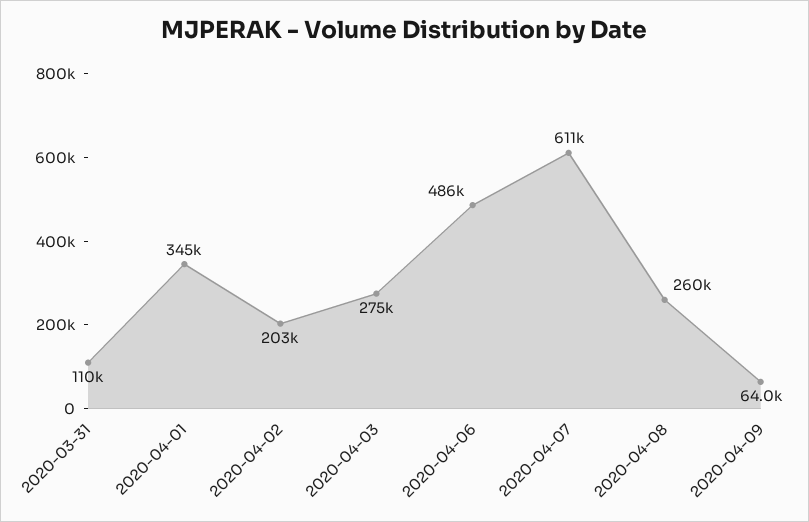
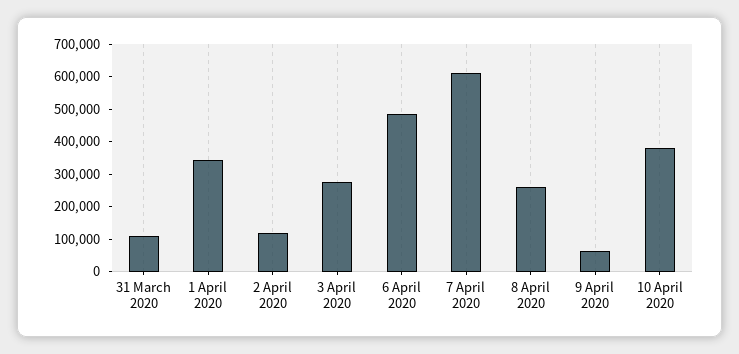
2020-04-02: 203000 -> 125000
10 April 2020: none -> 375000

